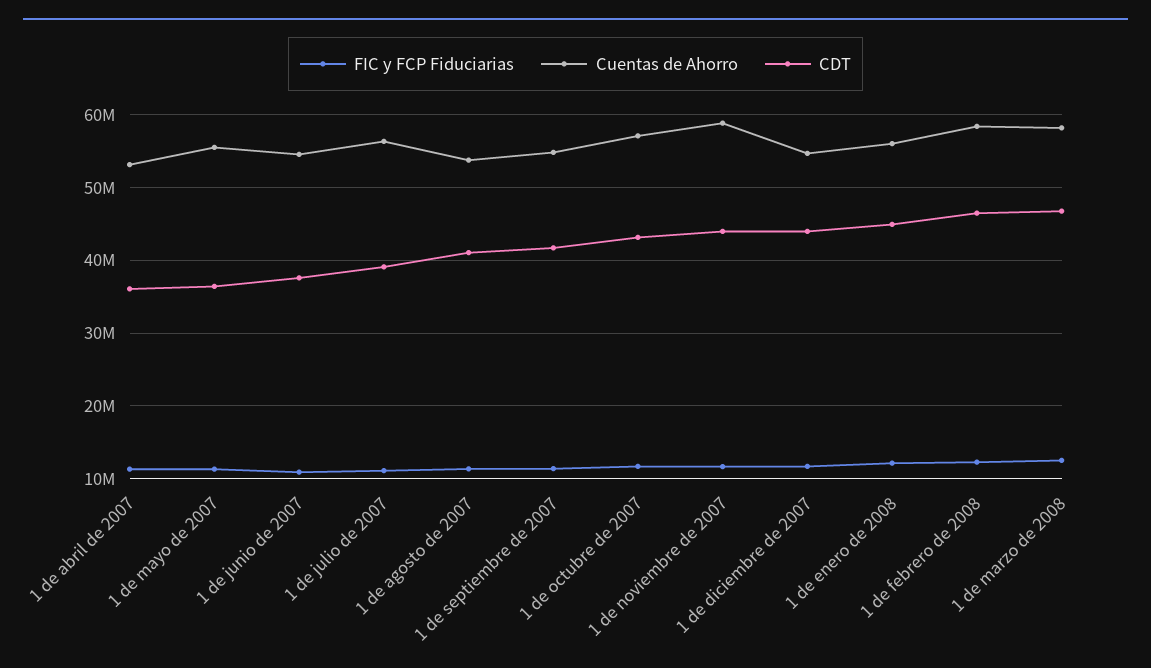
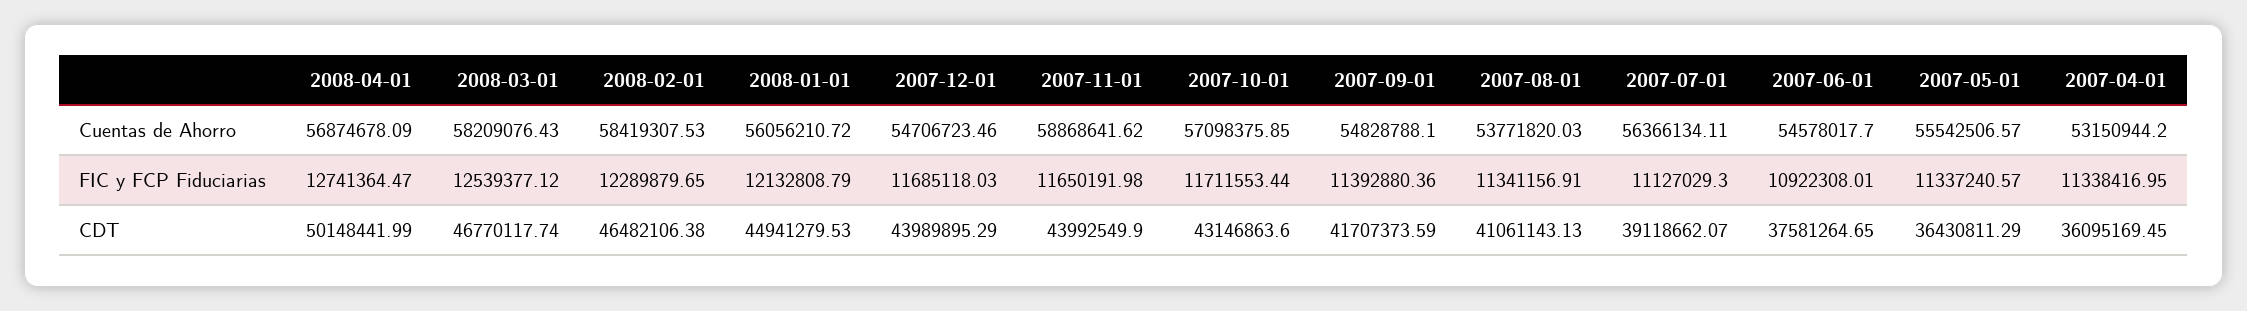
Cuentas de Ahorro, 2008-04-01: none -> 56874678.09
FIC y FCP Fiduciarias, 2008-04-01: none -> 12741364.47
CDT, 2008-04-01: none -> 50148441.99

